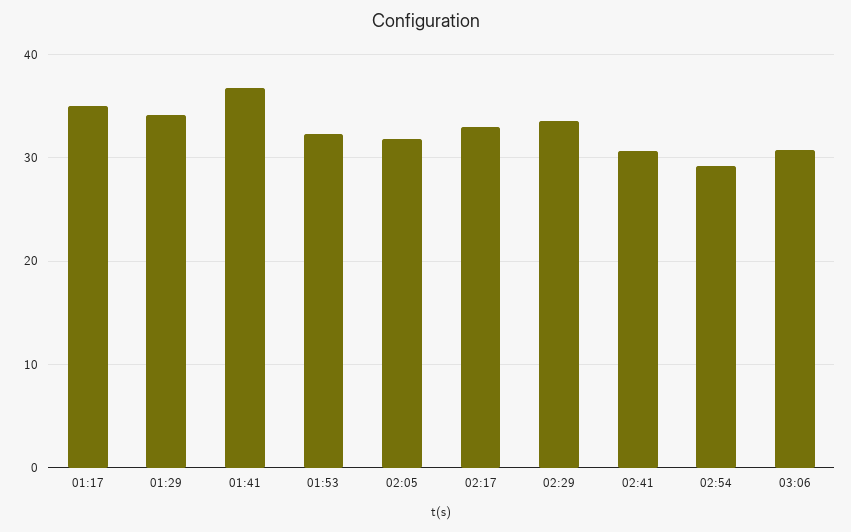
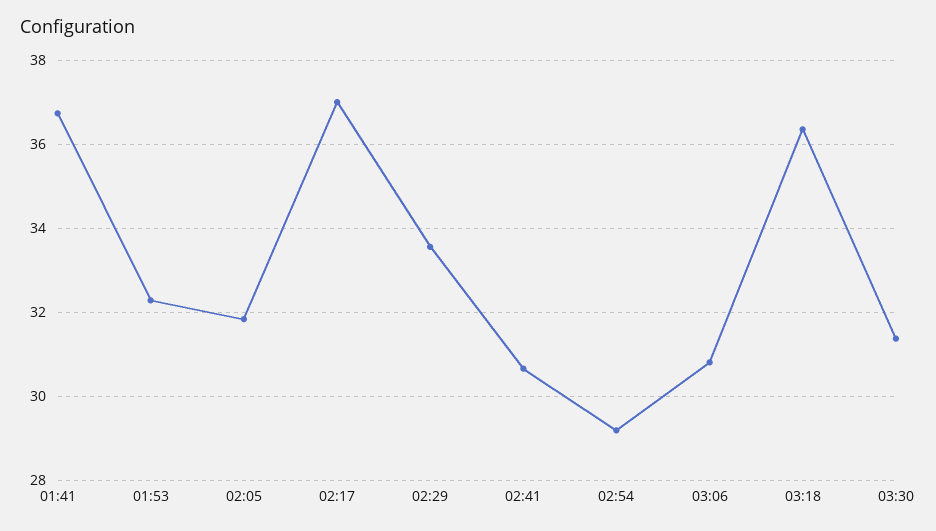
01:17: 35 -> none
01:29: 34 -> none
02:17: 33 -> 37
03:18: none -> 36.4
03:30: none -> 31.4

